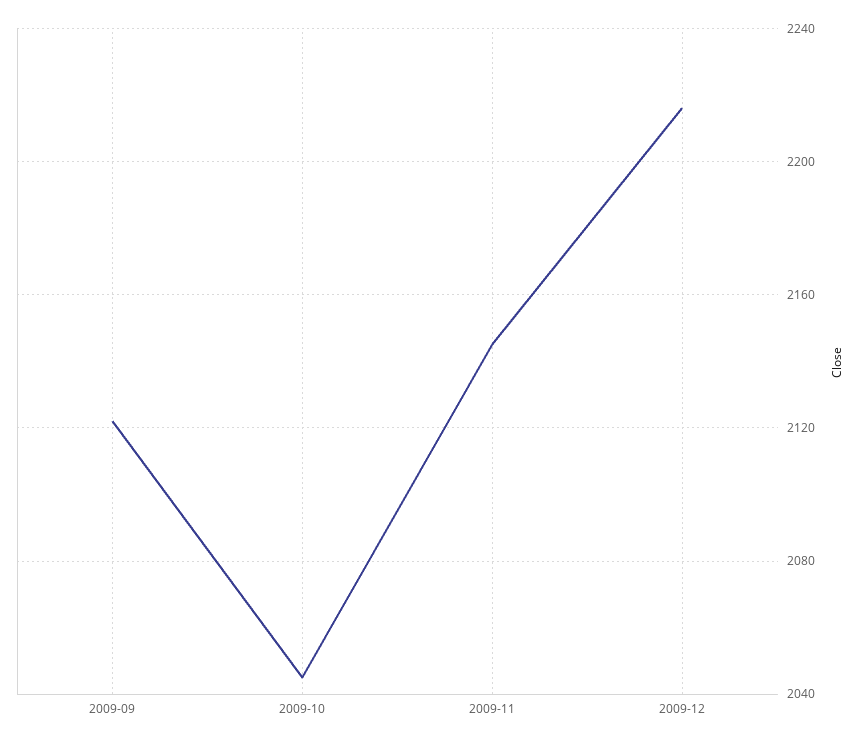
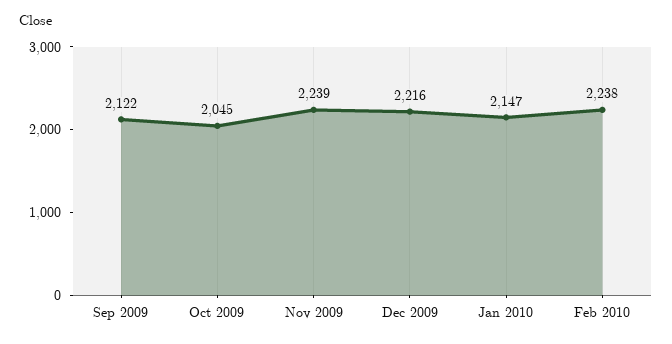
2009-11: 2145 -> 2239
Jan 2010: none -> 2147
Feb 2010: none -> 2238

